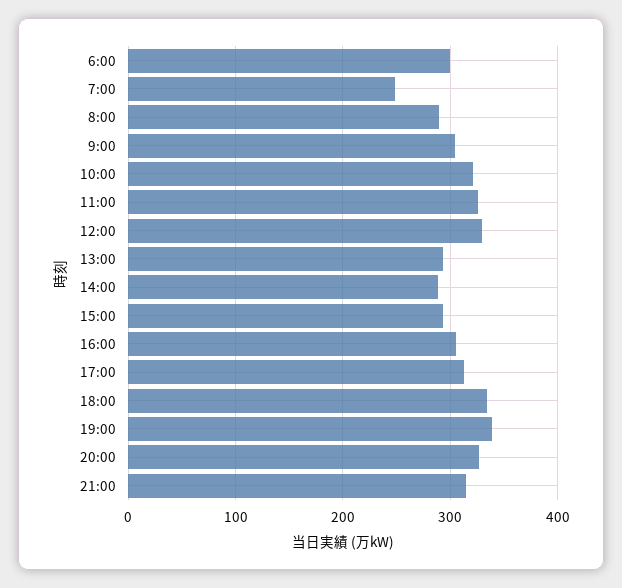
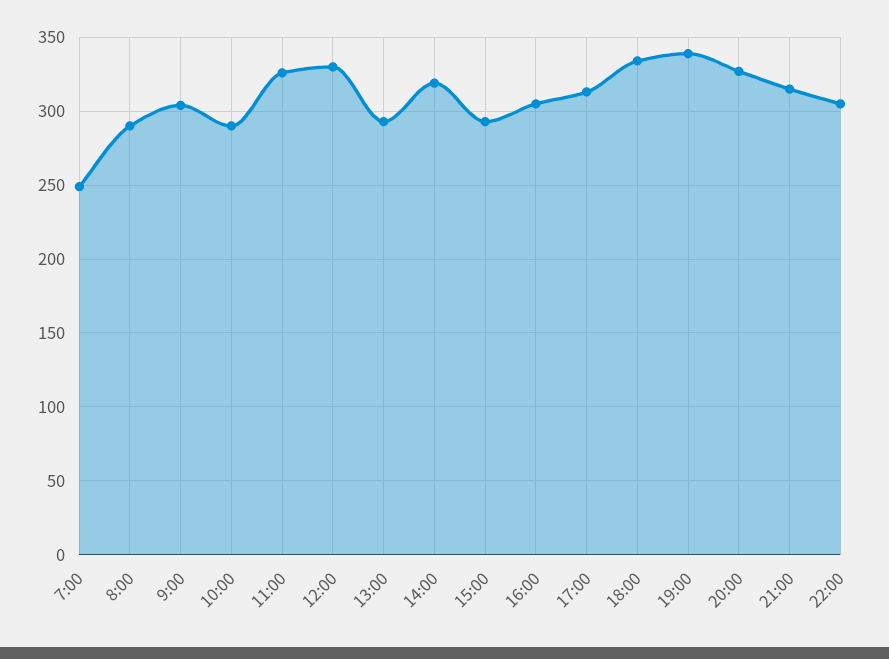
6:00: 300 -> none
10:00: 320 -> 290
14:00: 290 -> 320
22:00: none -> 305

